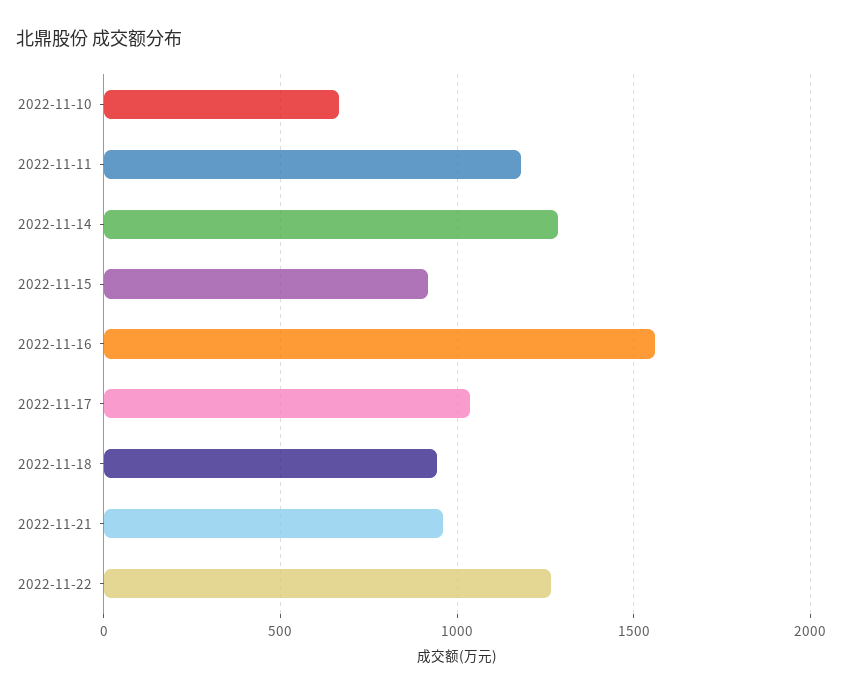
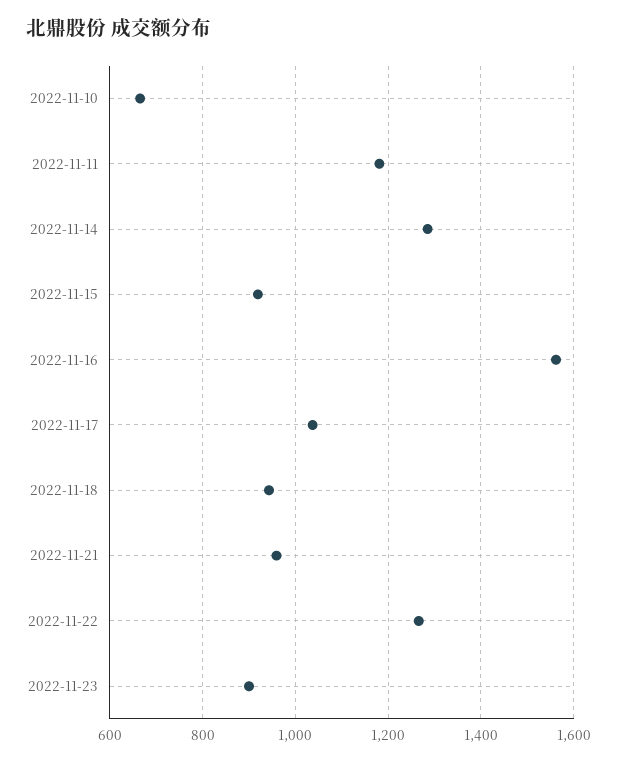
2022-11-23: none -> 900

